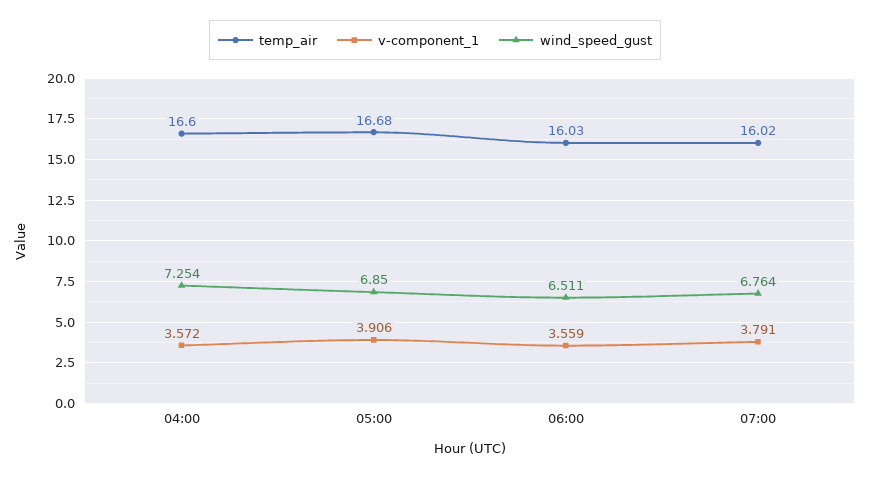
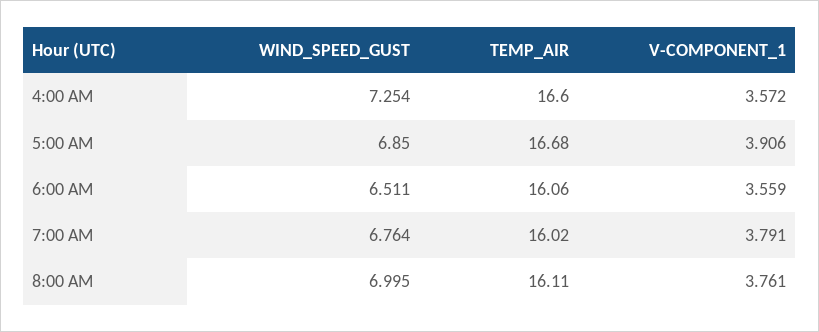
temp_air, 06:00: 16.03 -> 16.06
wind_speed_gust, 8:00 AM: none -> 6.995
temp_air, 8:00 AM: none -> 16.11
v-component_1, 8:00 AM: none -> 3.761

